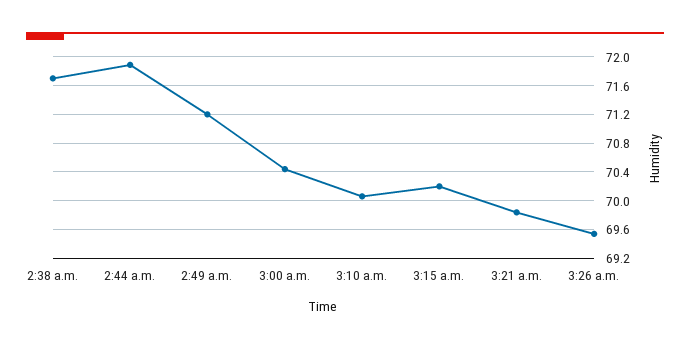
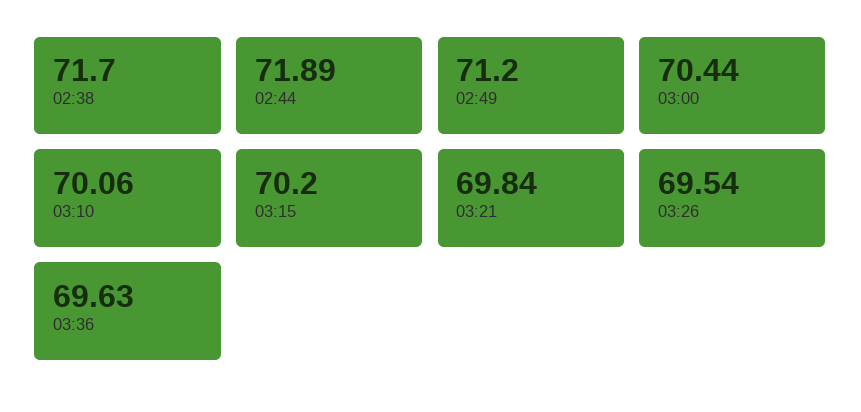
03:36: none -> 69.63

